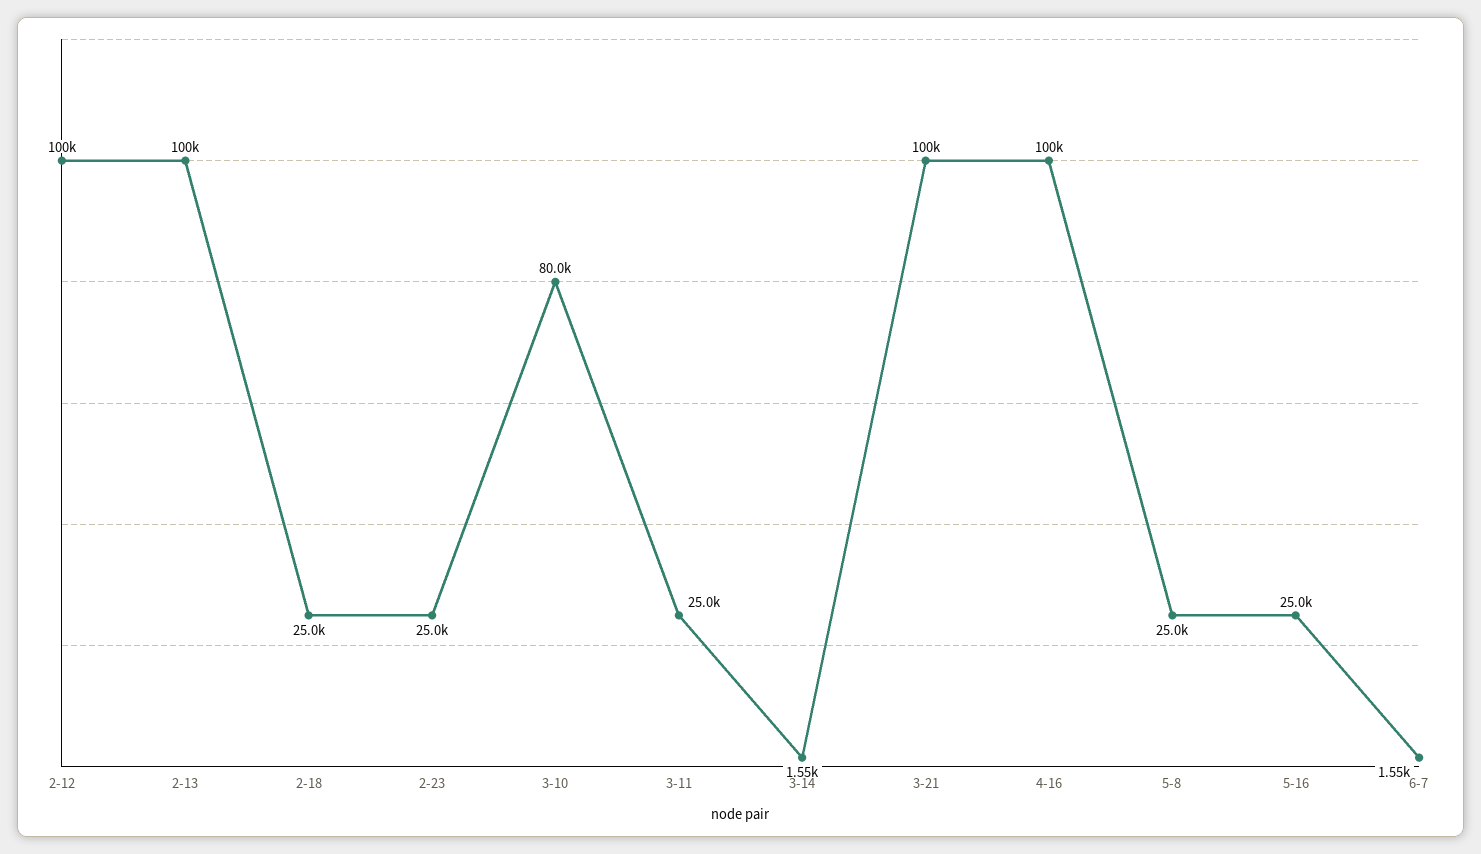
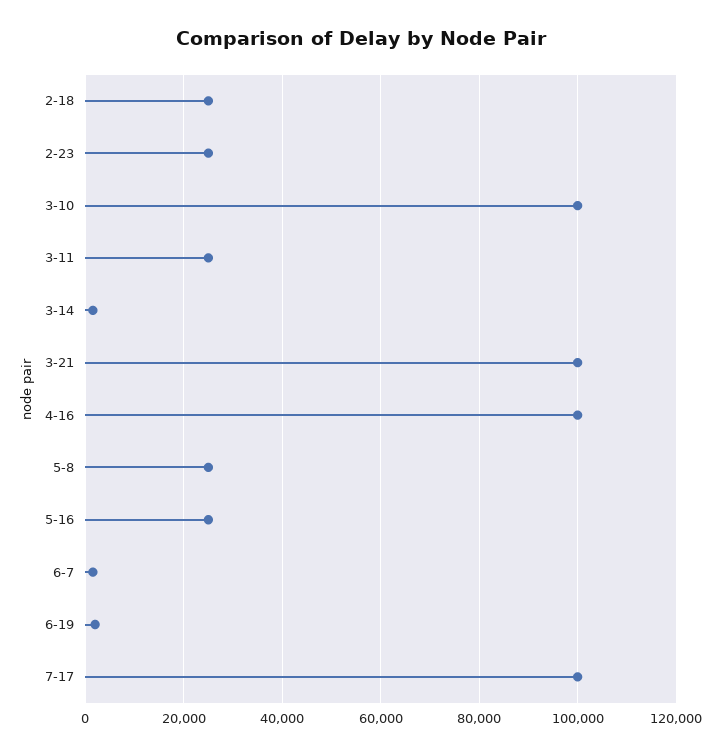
2-12: 100000 -> none
2-13: 100000 -> none
3-10: 80000 -> 100000
6-19: none -> 2000
7-17: none -> 100000

